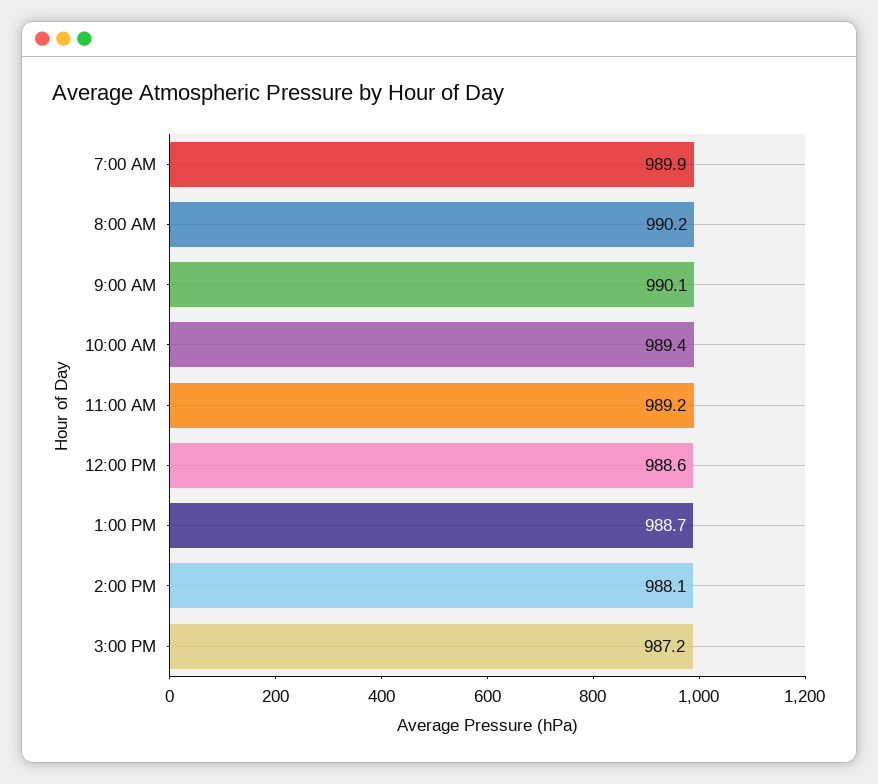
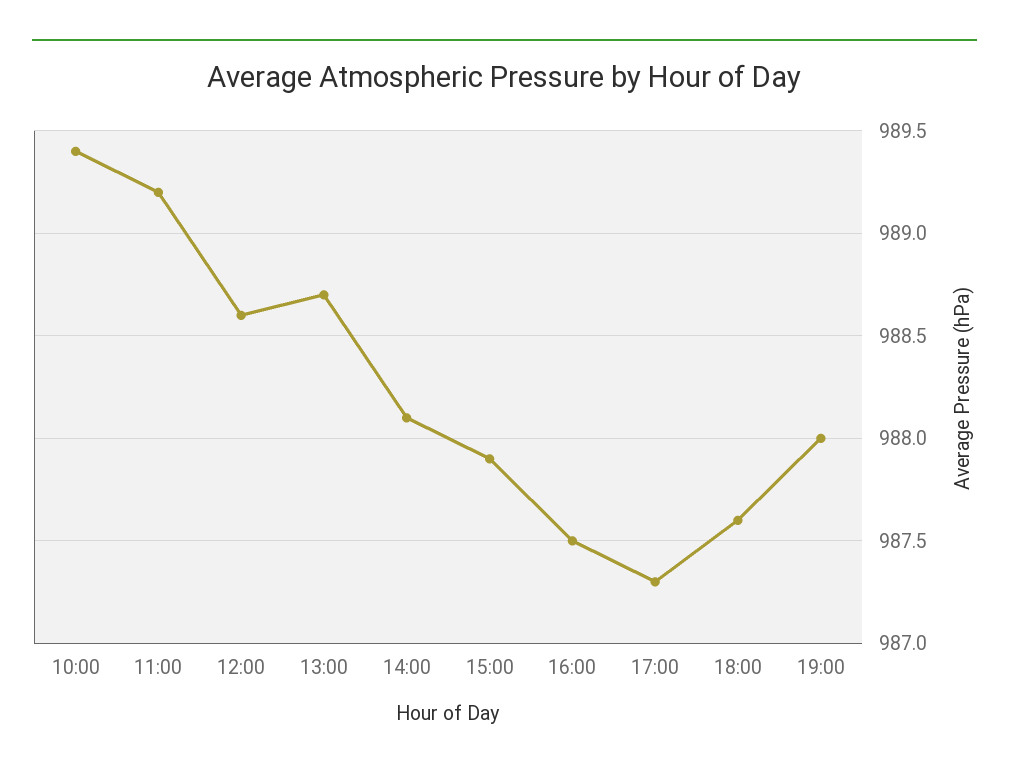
7:00 AM: 989.9 -> none
8:00 AM: 990.2 -> none
9:00 AM: 990.1 -> none
3:00 PM: 987.2 -> 987.9
16:00: none -> 987.5
17:00: none -> 987.3
18:00: none -> 987.6
19:00: none -> 988

